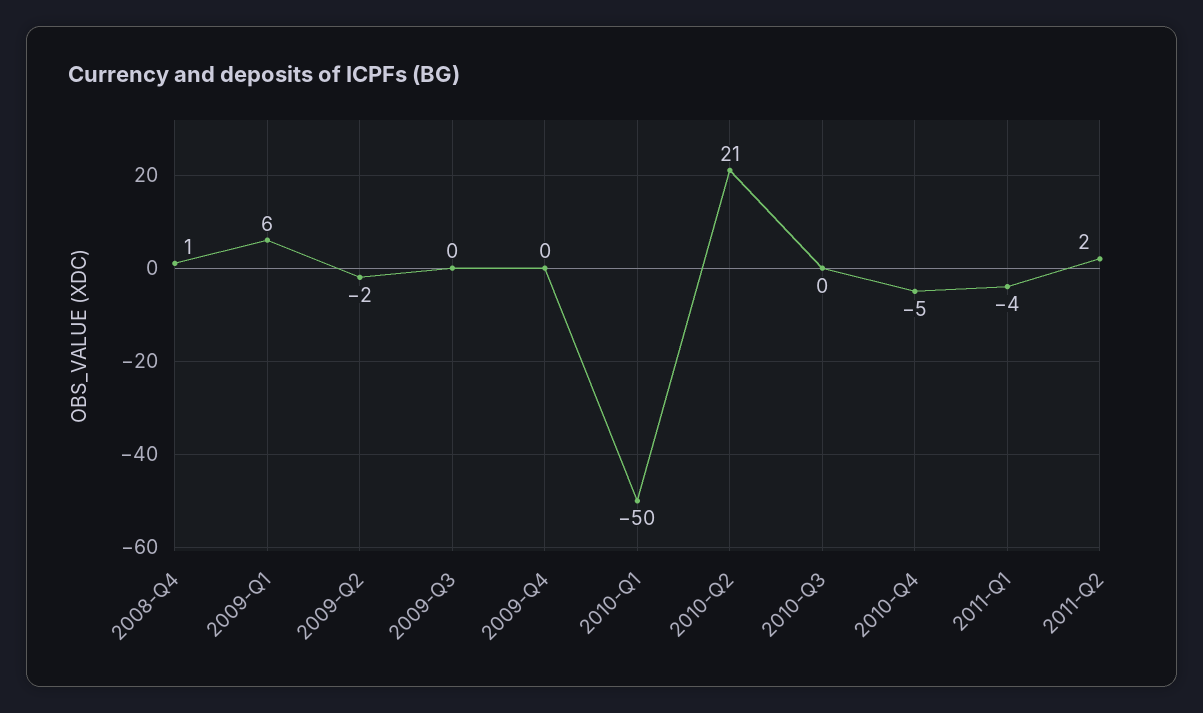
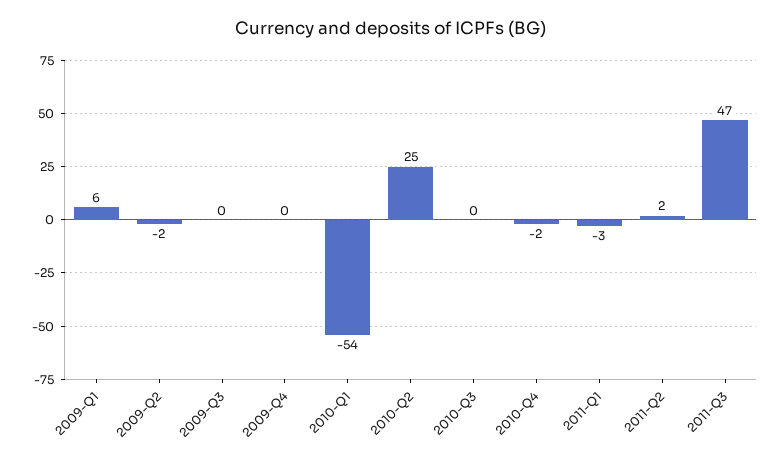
2008-Q4: 1 -> none
2010-Q1: -50 -> -54
2010-Q2: 21 -> 25
2010-Q4: -5 -> -2
2011-Q1: -4 -> -3
2011-Q3: none -> 47

